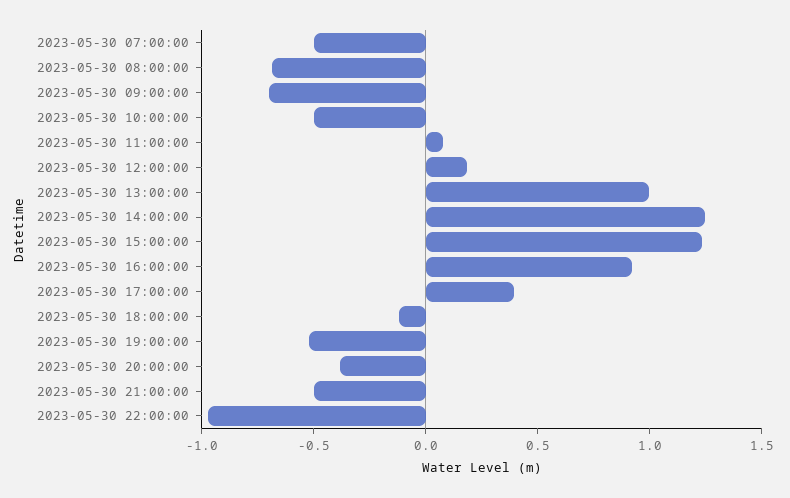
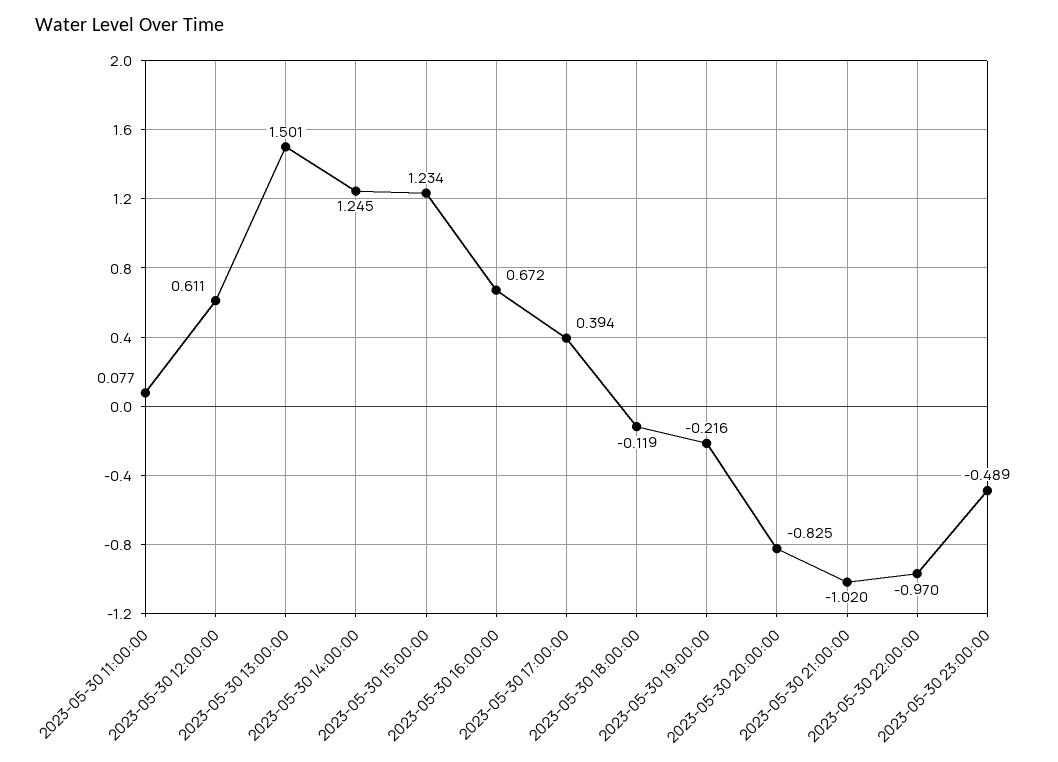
2023-05-30 07:00:00: -0.5 -> none
2023-05-30 08:00:00: -0.7 -> none
2023-05-30 09:00:00: -0.7 -> none
2023-05-30 10:00:00: -0.5 -> none
2023-05-30 12:00:00: 0.2 -> 0.611
2023-05-30 13:00:00: 1 -> 1.501
2023-05-30 16:00:00: 0.9 -> 0.672
2023-05-30 19:00:00: -0.5 -> -0.216
2023-05-30 20:00:00: -0.4 -> -0.825
2023-05-30 21:00:00: -0.5 -> -1.02
2023-05-30 23:00:00: none -> -0.489

